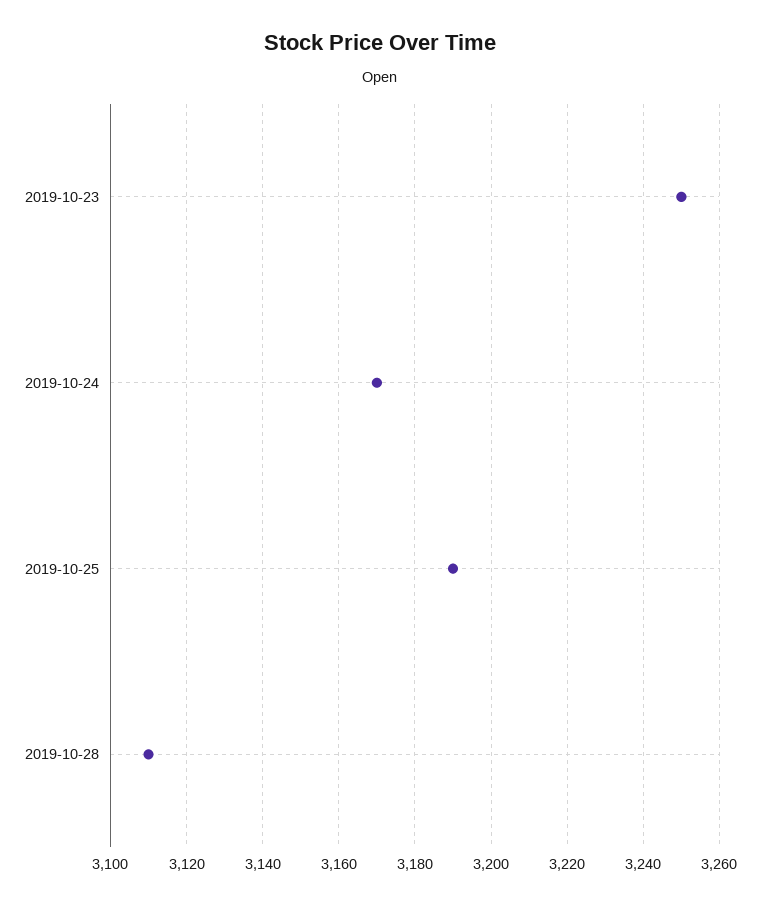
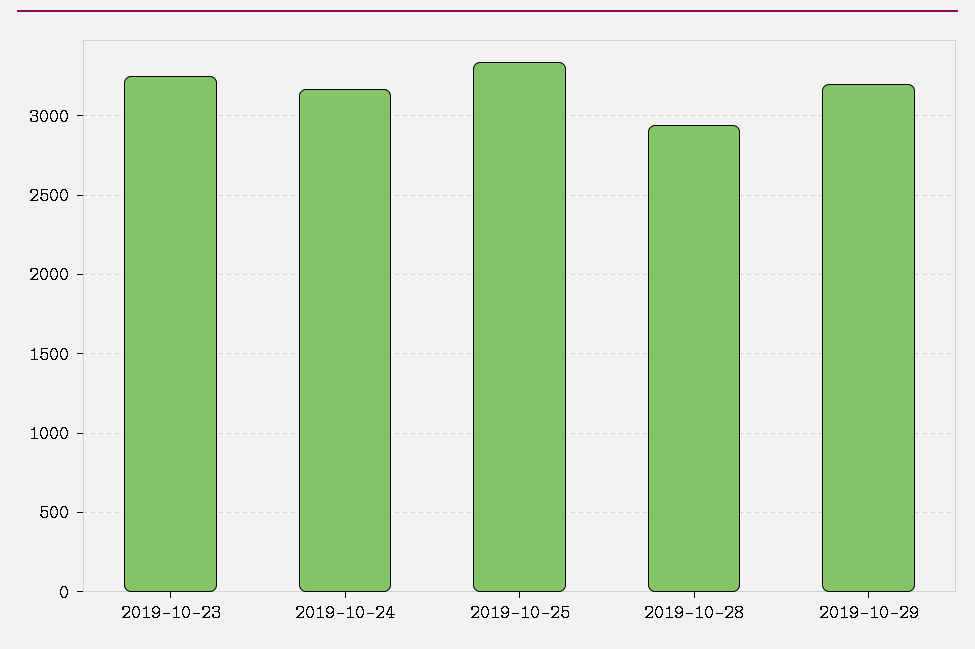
2019-10-25: 3190 -> 3350
2019-10-28: 3110 -> 2950
2019-10-29: none -> 3200

